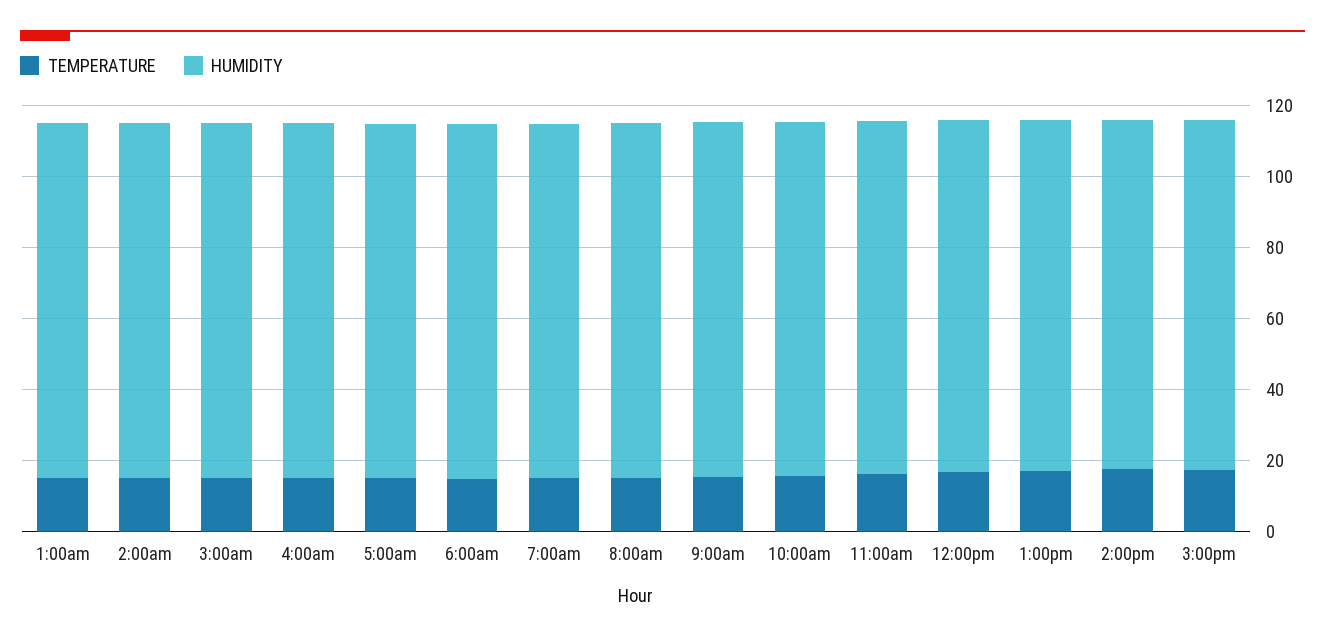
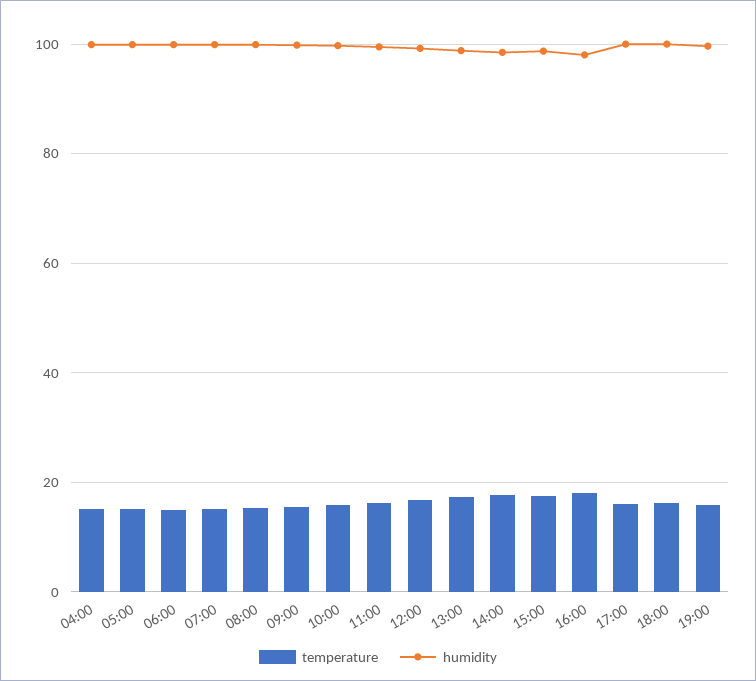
TEMPERATURE, 1:00am: 15 -> none
HUMIDITY, 1:00am: 100 -> none
TEMPERATURE, 2:00am: 15 -> none
HUMIDITY, 2:00am: 100 -> none
TEMPERATURE, 3:00am: 15 -> none
HUMIDITY, 3:00am: 100 -> none
TEMPERATURE, 16:00: none -> 18
HUMIDITY, 16:00: none -> 98
TEMPERATURE, 17:00: none -> 16
HUMIDITY, 17:00: none -> 100
TEMPERATURE, 18:00: none -> 16
HUMIDITY, 18:00: none -> 100
TEMPERATURE, 19:00: none -> 16
HUMIDITY, 19:00: none -> 100

